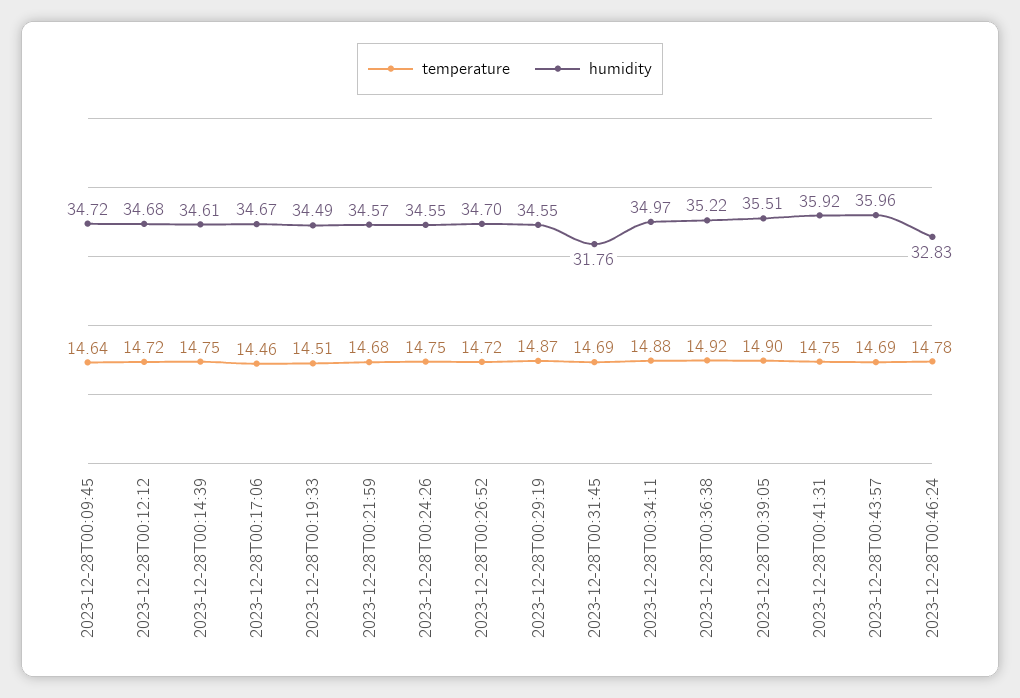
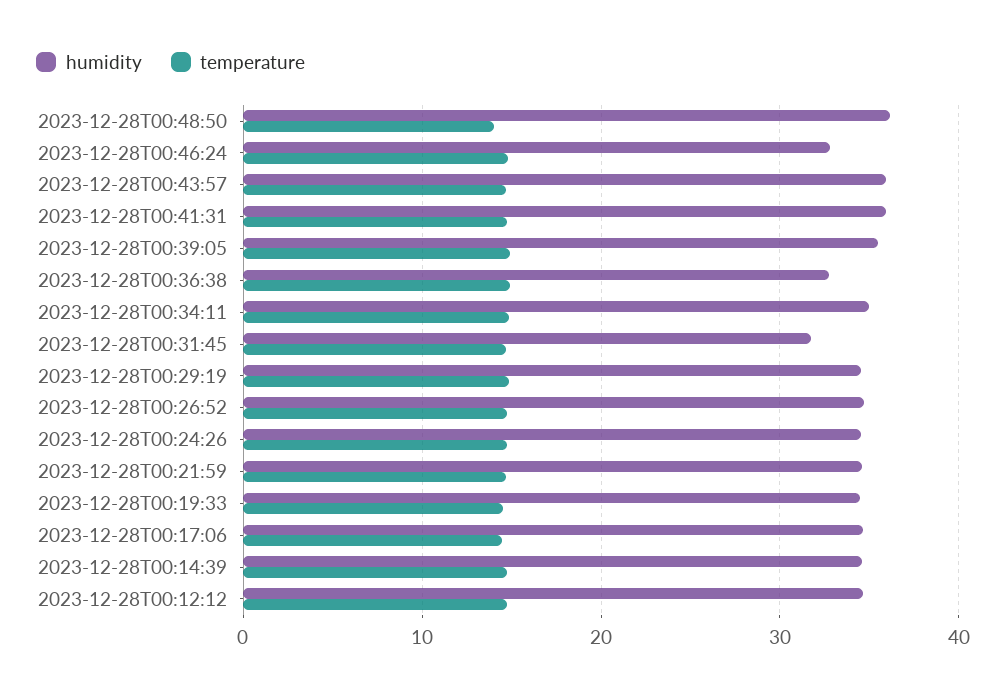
temperature, 2023-12-28T00:09:45: 14.64 -> none
humidity, 2023-12-28T00:09:45: 34.72 -> none
humidity, 2023-12-28T00:36:38: 35.22 -> 33
humidity, 2023-12-28T00:48:50: none -> 36
temperature, 2023-12-28T00:48:50: none -> 14

